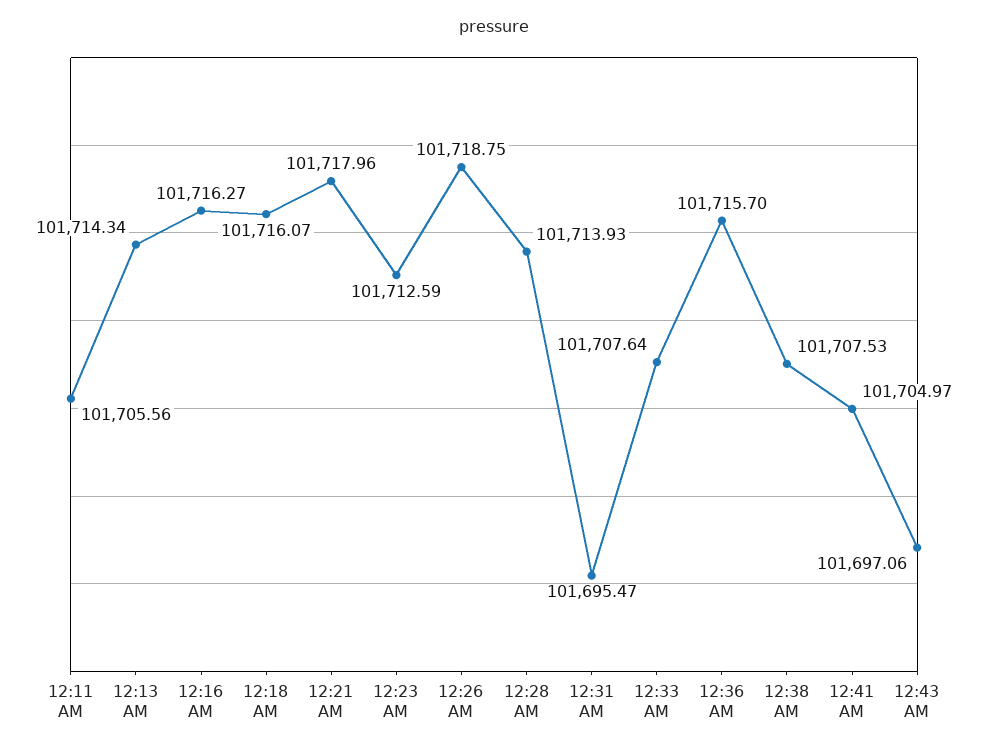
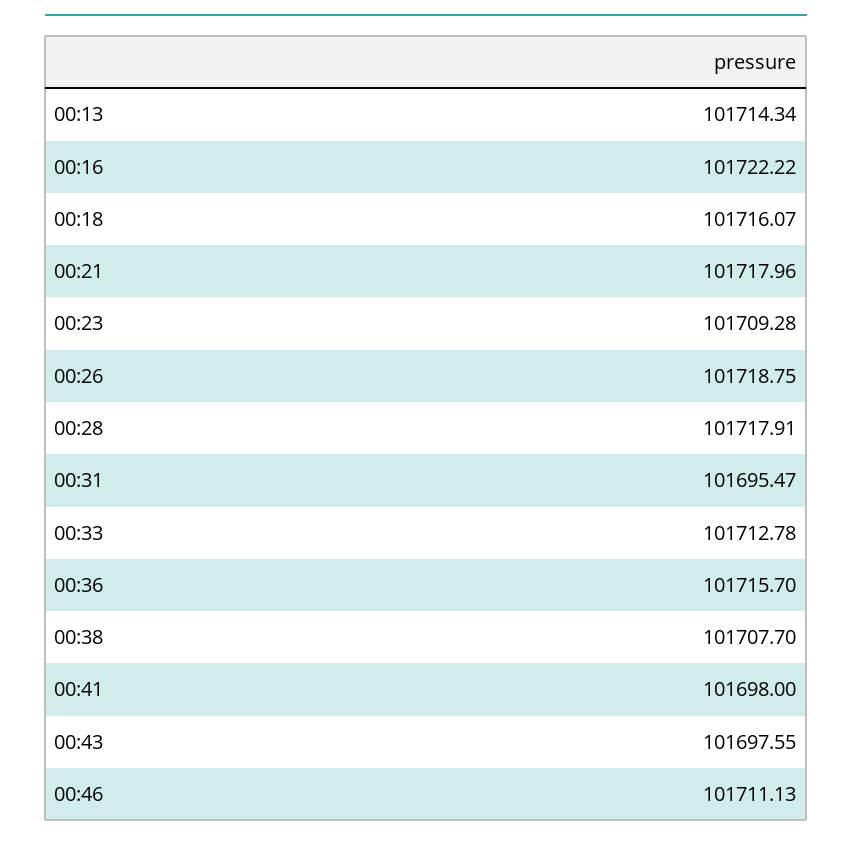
12:11 AM: 101705.56 -> none
12:16 AM: 101716.27 -> 101722.22
12:23 AM: 101712.59 -> 101709.28
12:28 AM: 101713.93 -> 101717.91
12:33 AM: 101707.64 -> 101712.78
12:38 AM: 101707.53 -> 101707.7
12:41 AM: 101704.97 -> 101698
12:43 AM: 101697.06 -> 101697.55
00:46: none -> 101711.13

